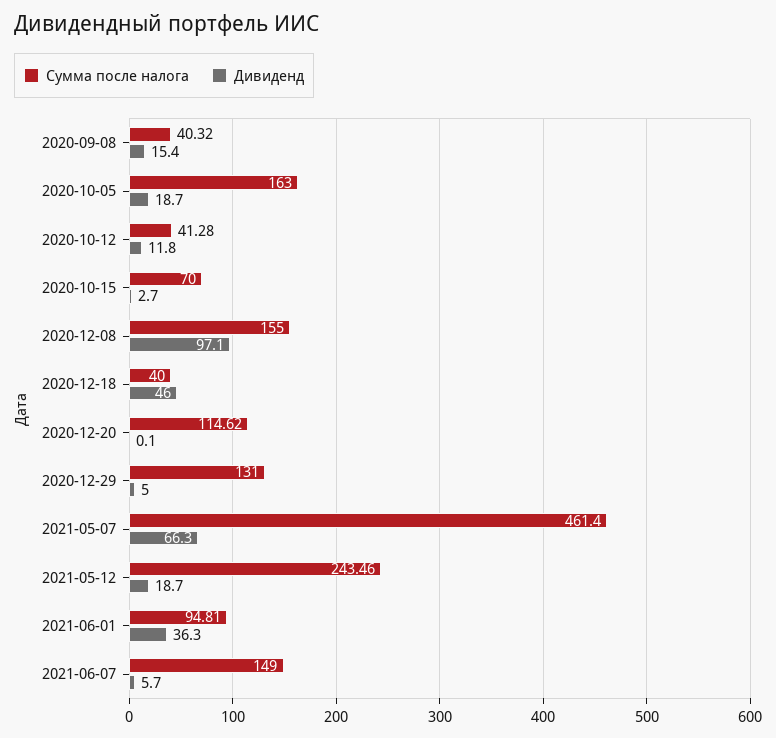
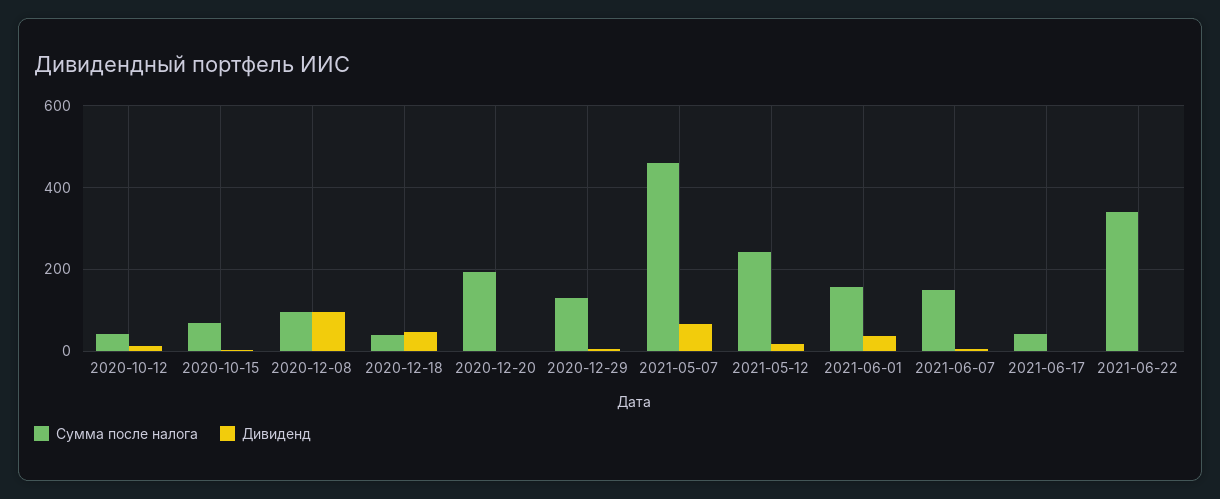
Сумма после налога, 2020-09-08: 40.32 -> none
Дивиденд, 2020-09-08: 15.4 -> none
Сумма после налога, 2020-10-05: 163 -> none
Дивиденд, 2020-10-05: 18.7 -> none
Сумма после налога, 2020-12-08: 155 -> 100
Сумма после налога, 2020-12-20: 114.62 -> 200
Сумма после налога, 2021-06-01: 94.81 -> 160
Сумма после налога, 2021-06-17: none -> 40
Дивиденд, 2021-06-17: none -> 0
Сумма после налога, 2021-06-22: none -> 340
Дивиденд, 2021-06-22: none -> 0

